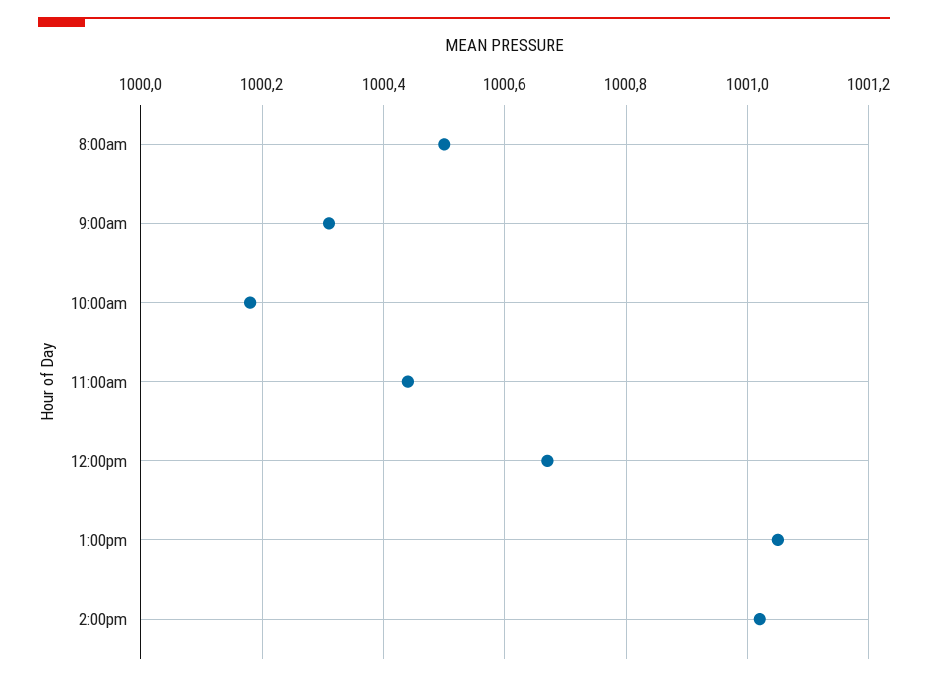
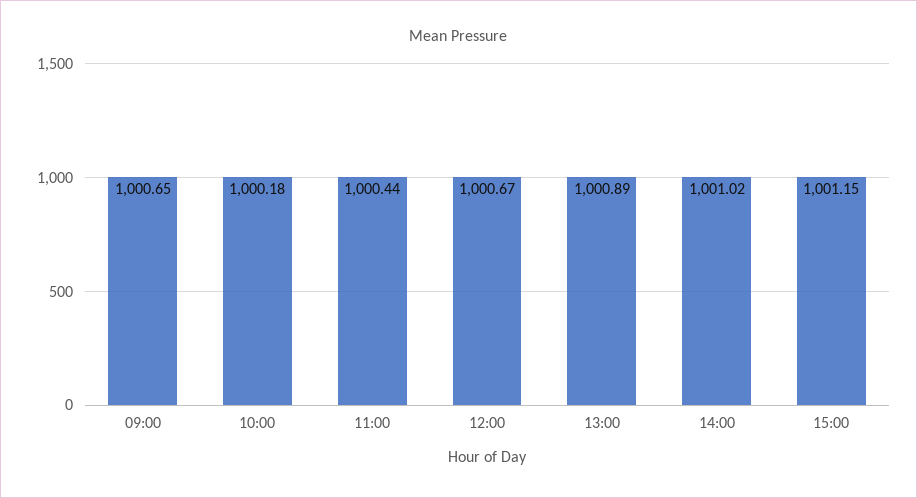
8:00am: 1000.5 -> none
9:00am: 1000.3 -> 1000.65
1:00pm: 1001.05 -> 1000.89
15:00: none -> 1001.15

